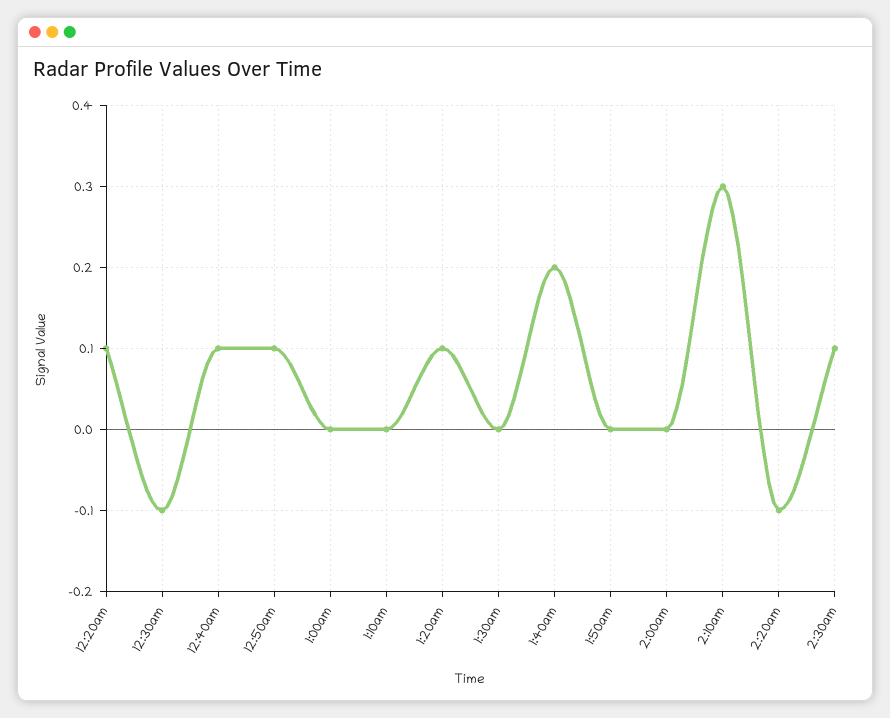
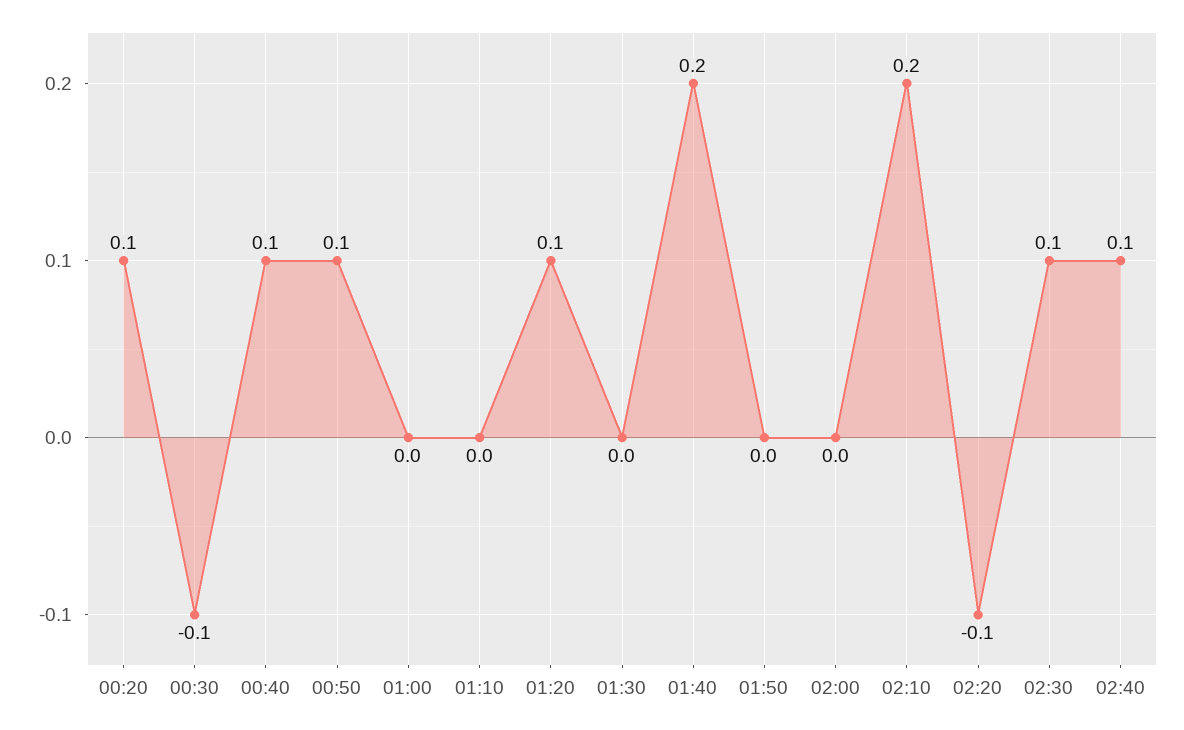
2:10am: 0.3 -> 0.2
02:40: none -> 0.1

